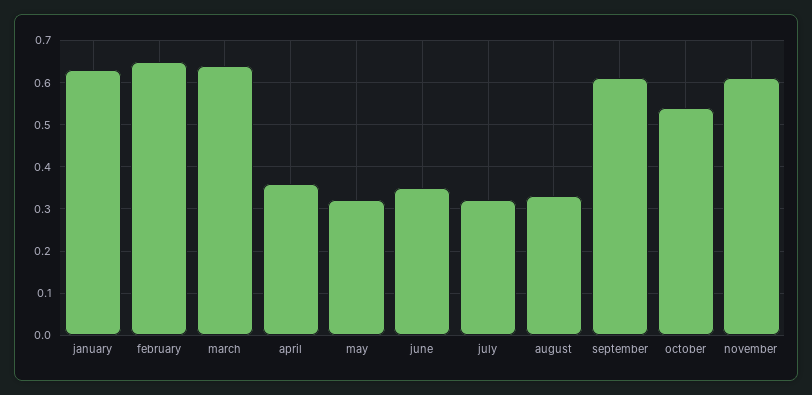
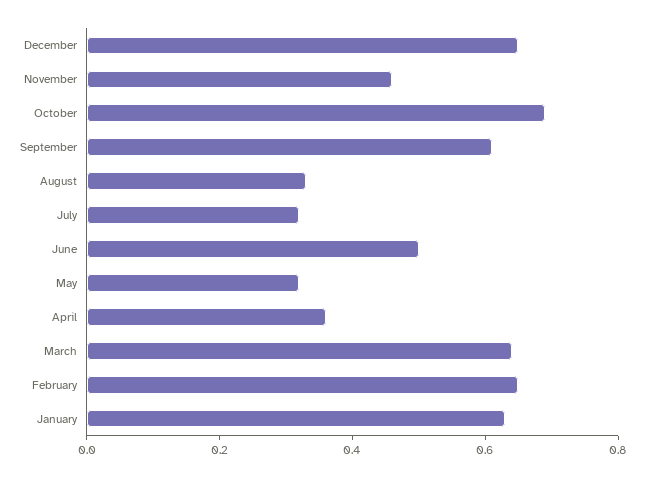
june: 0.35 -> 0.5
october: 0.55 -> 0.7
november: 0.6 -> 0.45
December: none -> 0.65

